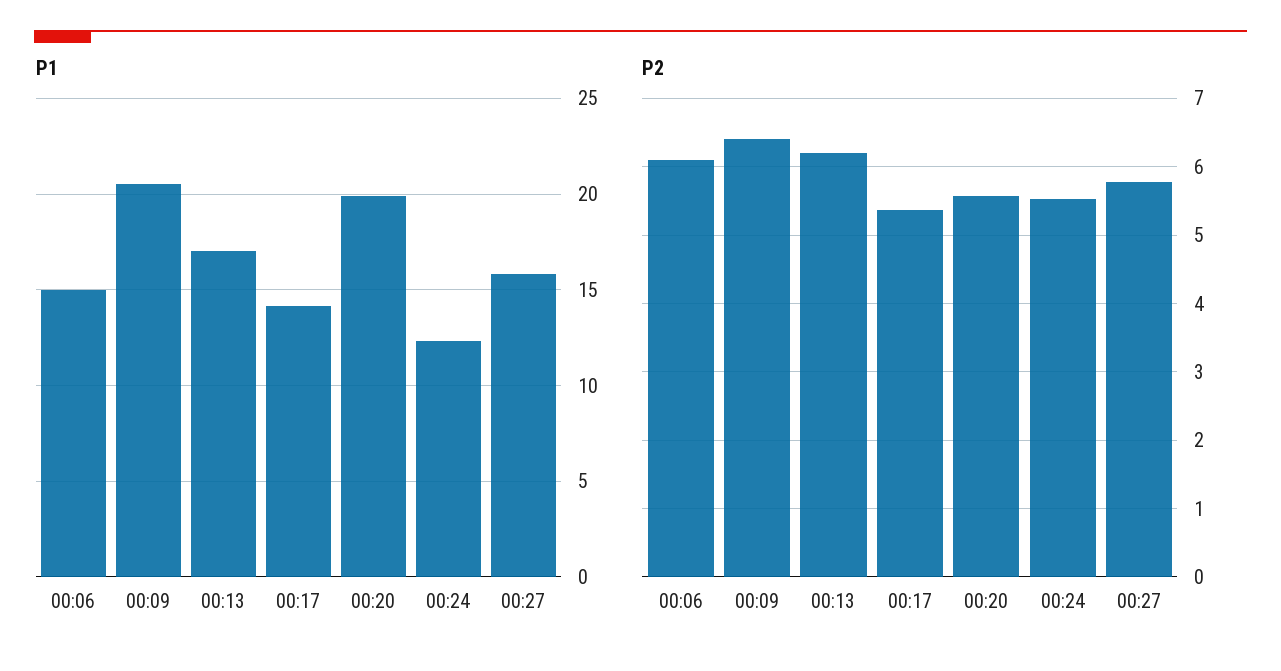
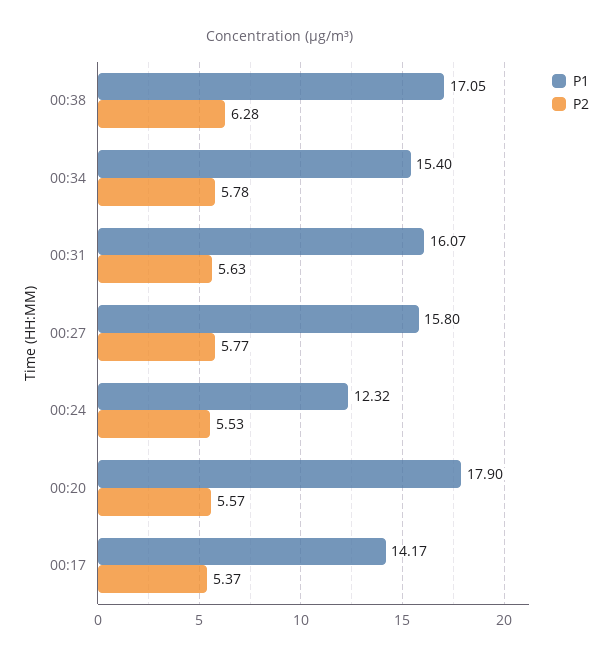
P1, 00:06: 15 -> none
P1, 00:09: 20.5 -> none
P1, 00:13: 17 -> none
P1, 00:20: 20 -> 17.9
P2, 00:06: 6.1 -> none
P2, 00:09: 6.4 -> none
P2, 00:13: 6.2 -> none
P1, 00:38: none -> 17.05
P2, 00:38: none -> 6.28
P1, 00:34: none -> 15.4
P2, 00:34: none -> 5.78
P1, 00:31: none -> 16.07
P2, 00:31: none -> 5.63

